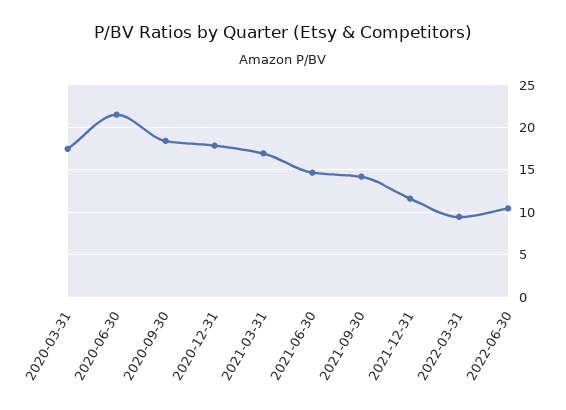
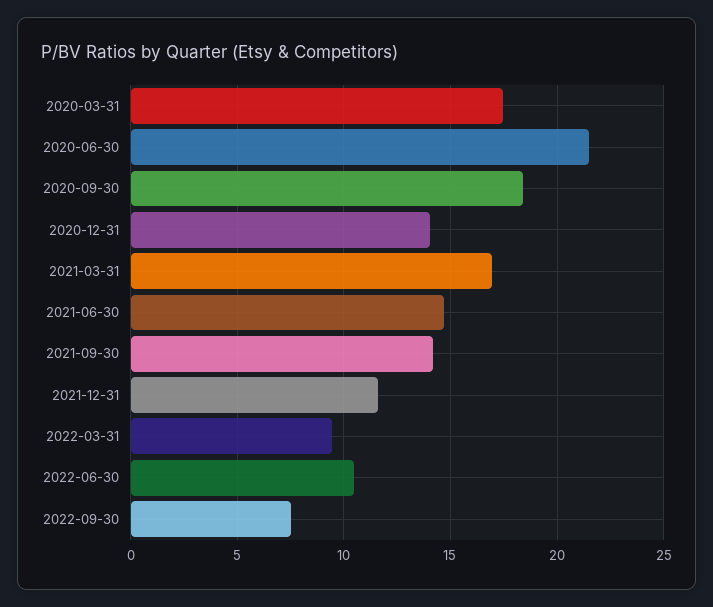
2020-12-31: 18 -> 14
2022-09-30: none -> 7.5

